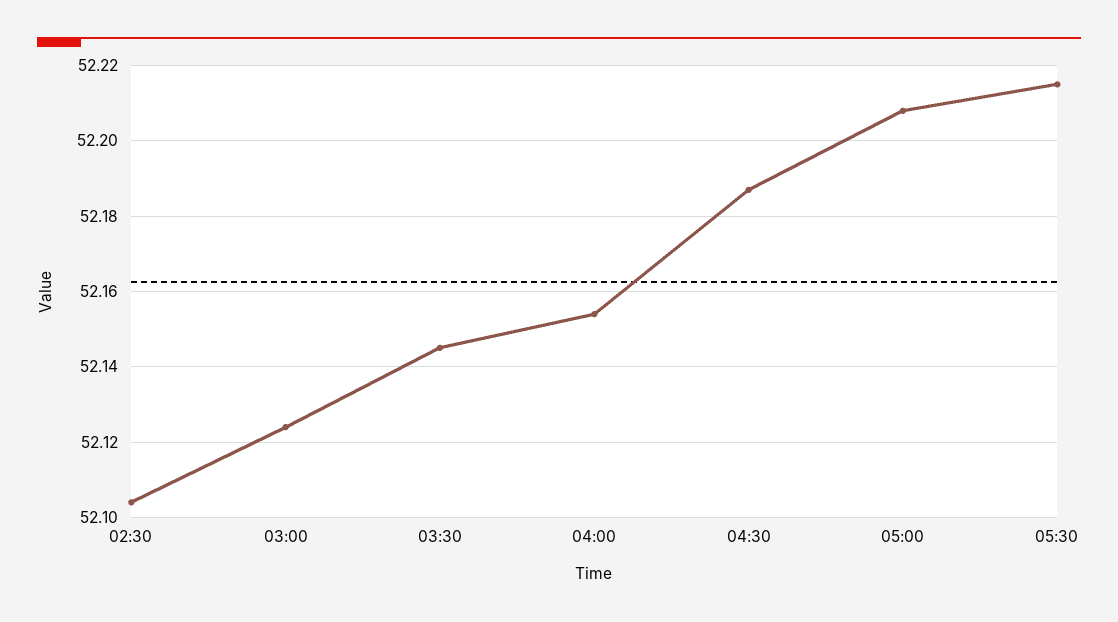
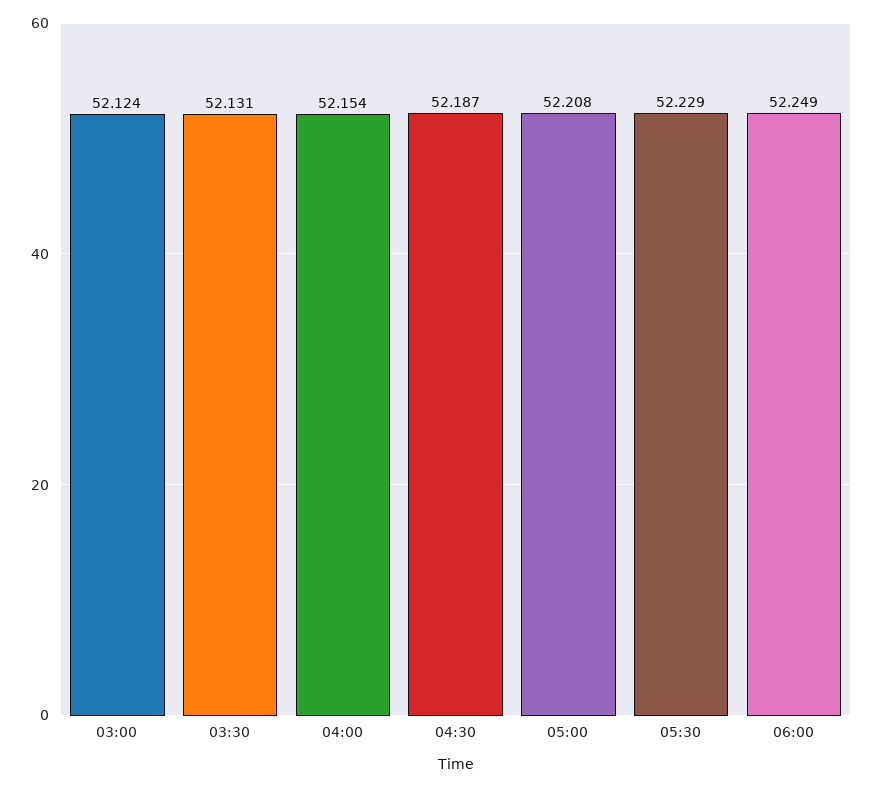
02:30: 52.105 -> none
03:30: 52.145 -> 52.131
05:30: 52.215 -> 52.229
06:00: none -> 52.249

